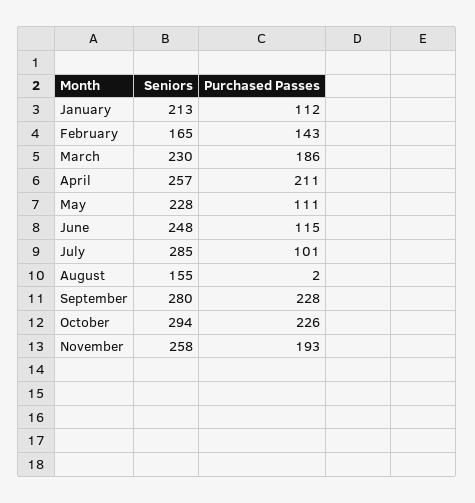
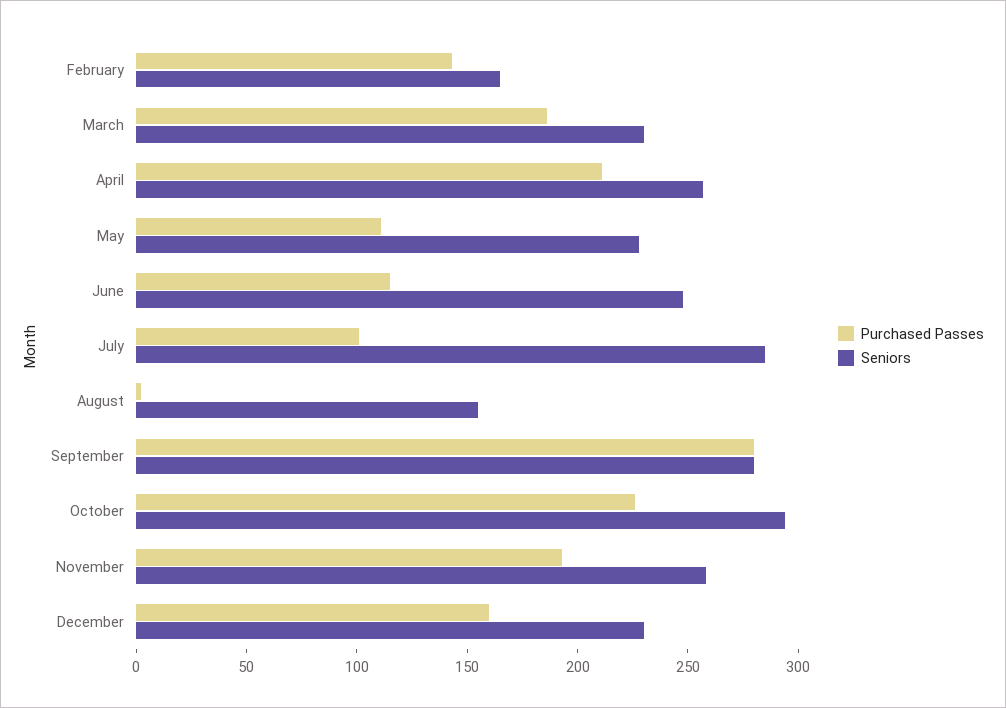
Seniors, January: 213 -> none
Purchased Passes, January: 112 -> none
Purchased Passes, September: 228 -> 280
Purchased Passes, December: none -> 160
Seniors, December: none -> 230

